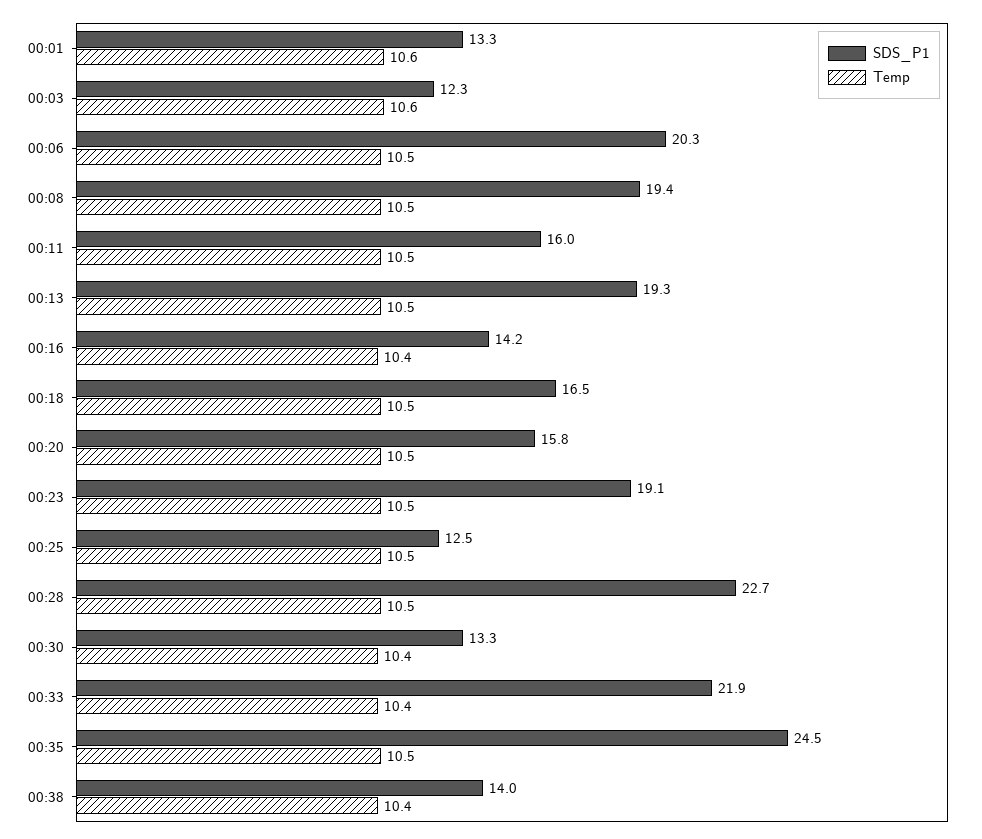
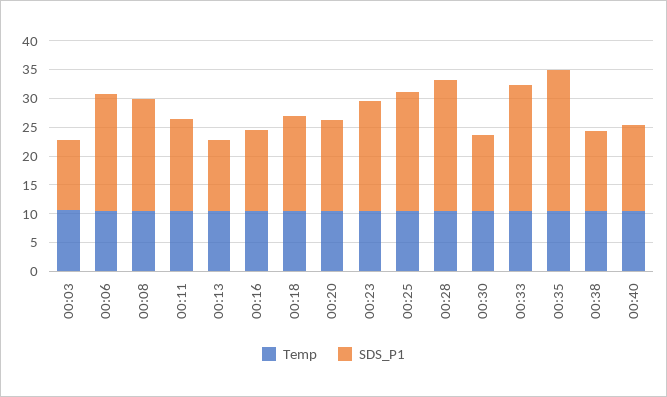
SDS_P1, 00:01: 13.3 -> none
Temp, 00:01: 10.6 -> none
SDS_P1, 00:13: 19.3 -> 12.5
SDS_P1, 00:25: 12.5 -> 20
Temp, 00:40: none -> 10
SDS_P1, 00:40: none -> 15

